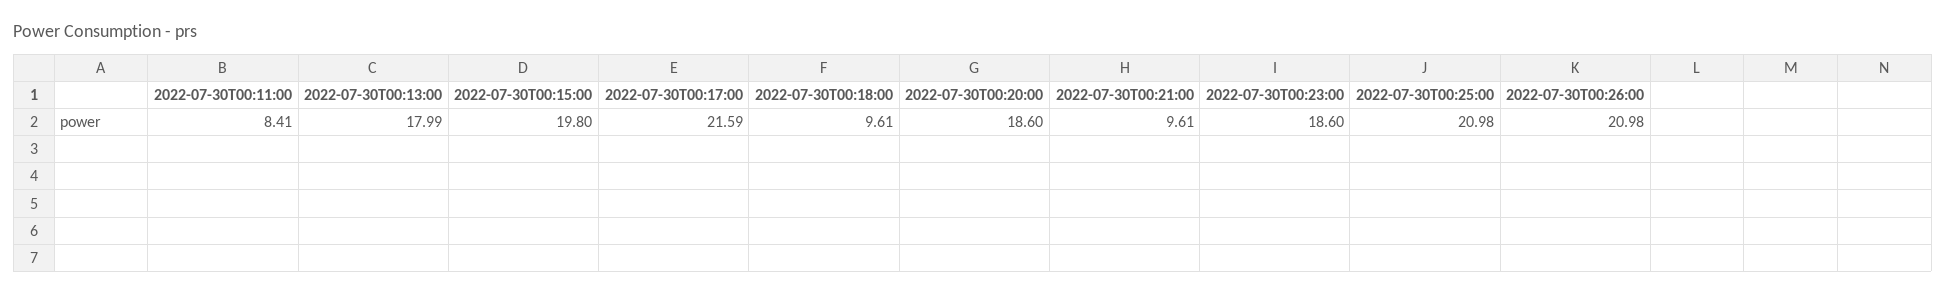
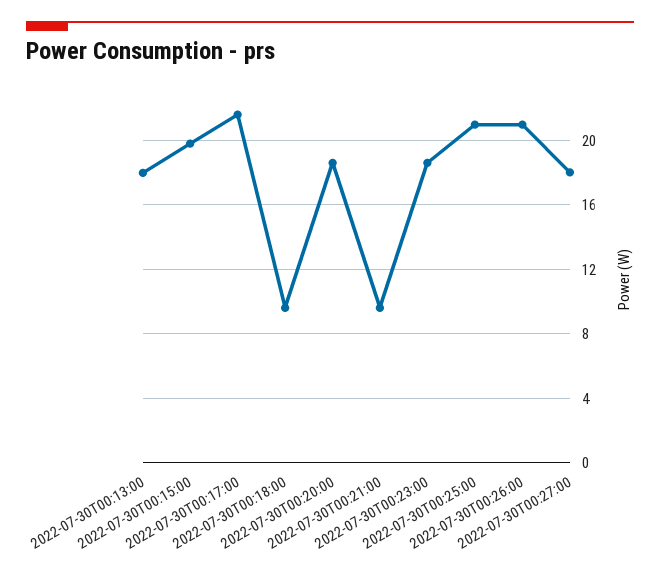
2022-07-30T00:11:00: 8.41 -> none
2022-07-30T00:27:00: none -> 18

